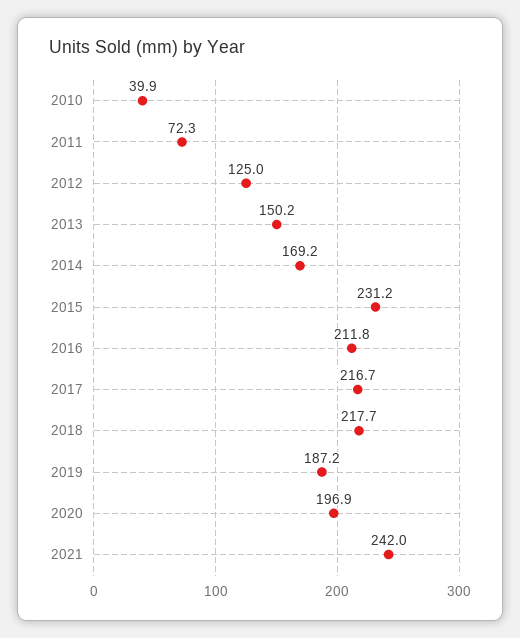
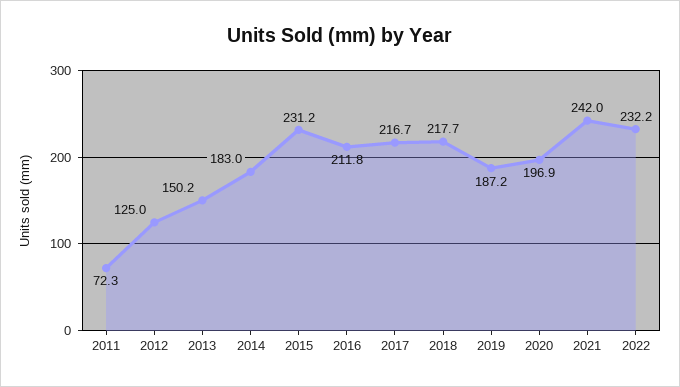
2010: 39.9 -> none
2014: 169.2 -> 183
2022: none -> 232.2

